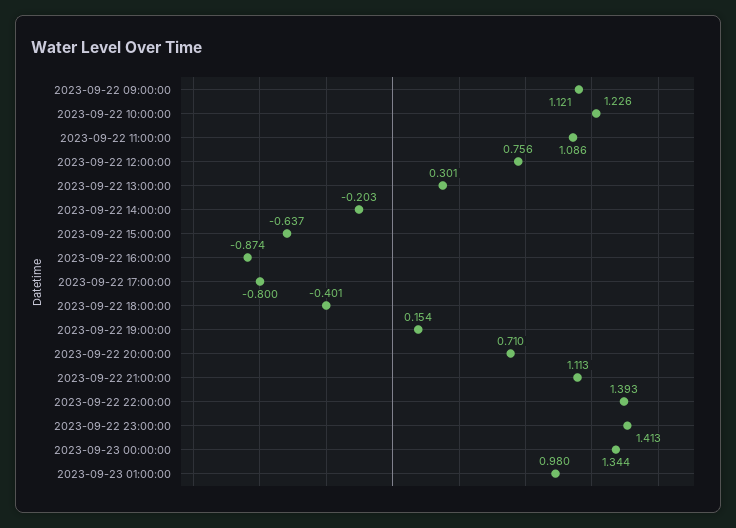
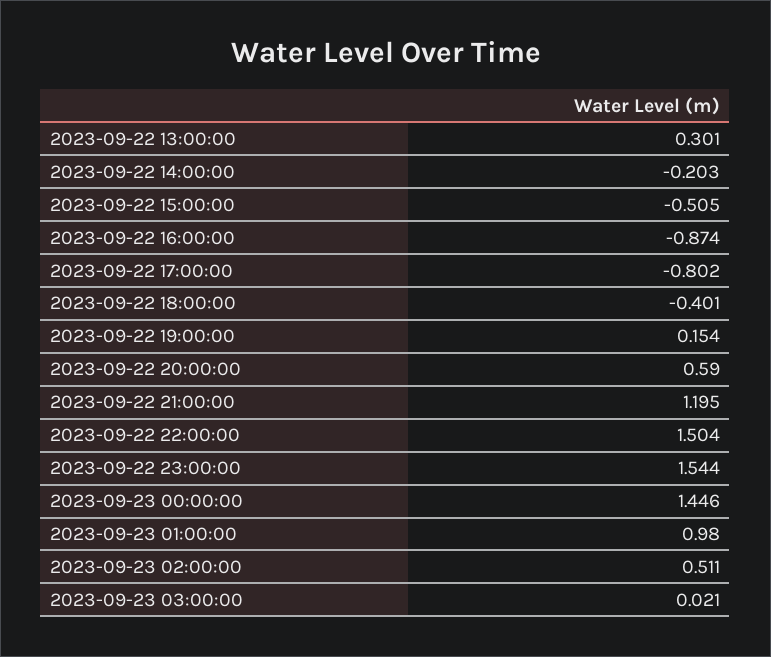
2023-09-22 09:00:00: 1.121 -> none
2023-09-22 10:00:00: 1.226 -> none
2023-09-22 11:00:00: 1.086 -> none
2023-09-22 12:00:00: 0.756 -> none
2023-09-22 15:00:00: -0.637 -> -0.505
2023-09-22 17:00:00: -0.8 -> -0.802
2023-09-22 20:00:00: 0.71 -> 0.59
2023-09-22 21:00:00: 1.113 -> 1.195
2023-09-22 22:00:00: 1.393 -> 1.504
2023-09-22 23:00:00: 1.413 -> 1.544
2023-09-23 00:00:00: 1.344 -> 1.446
2023-09-23 02:00:00: none -> 0.511
2023-09-23 03:00:00: none -> 0.021

